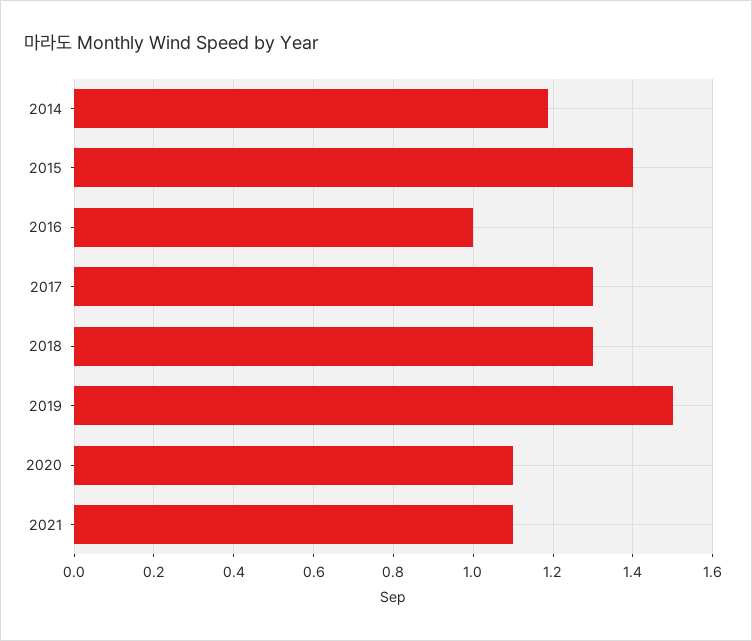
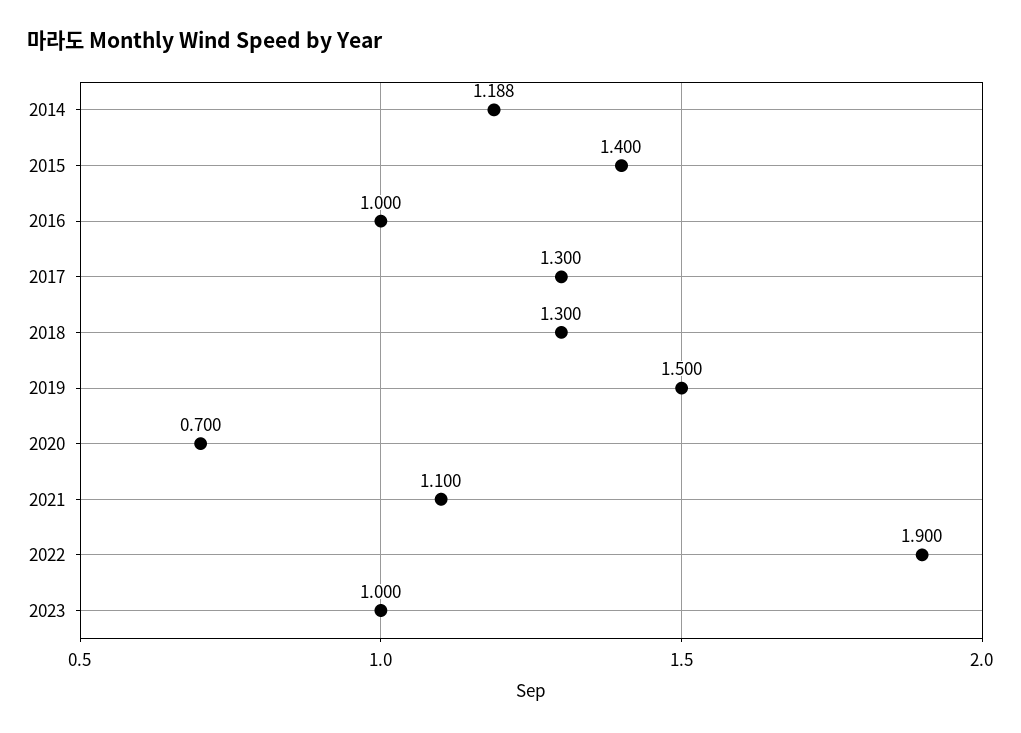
2020: 1.1 -> 0.7
2022: none -> 1.9
2023: none -> 1

